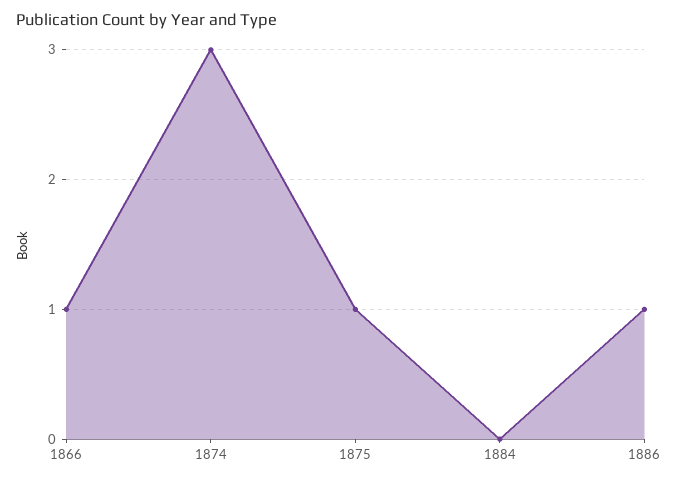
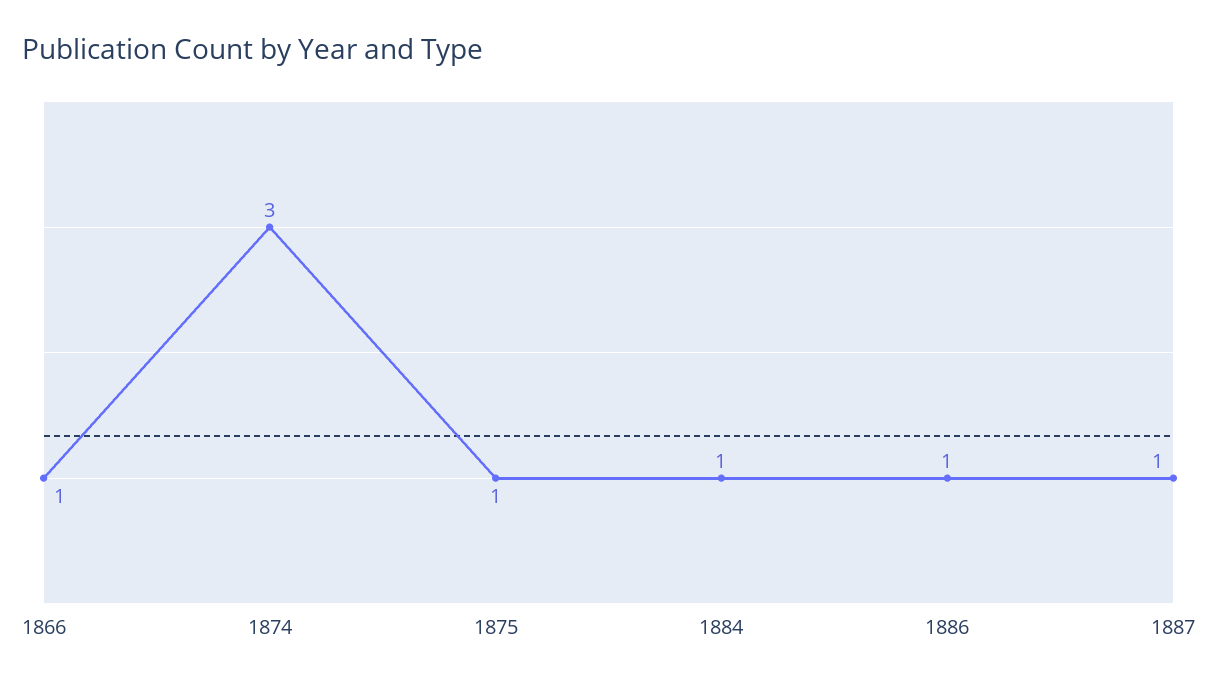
1884: 0 -> 1
1887: none -> 1

